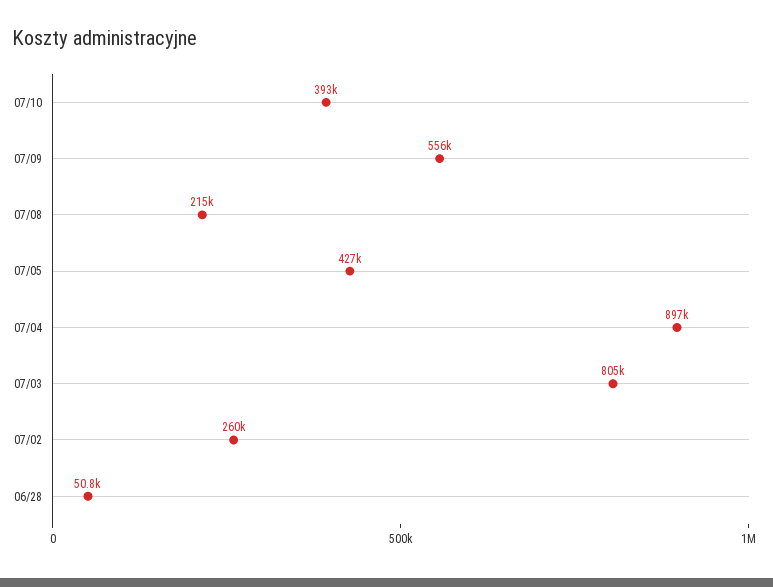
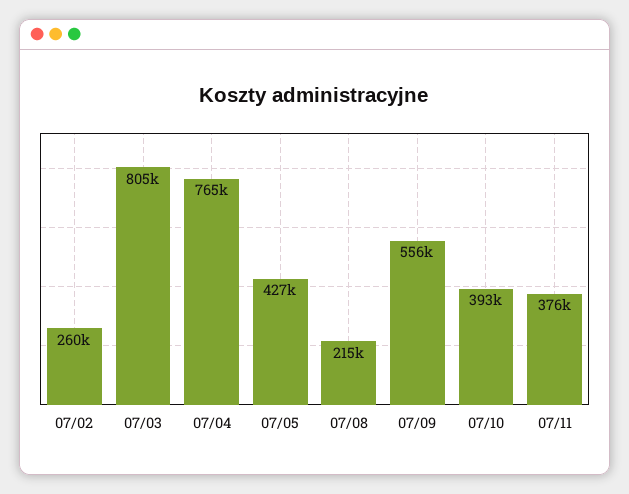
07/04: 897000 -> 765000
06/28: 50800 -> none
07/11: none -> 376000

